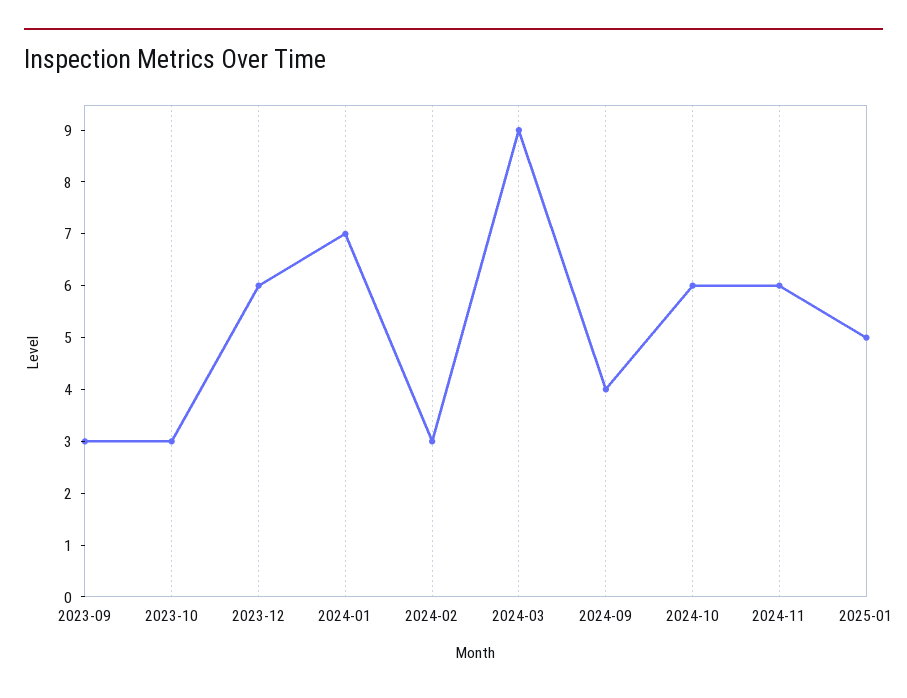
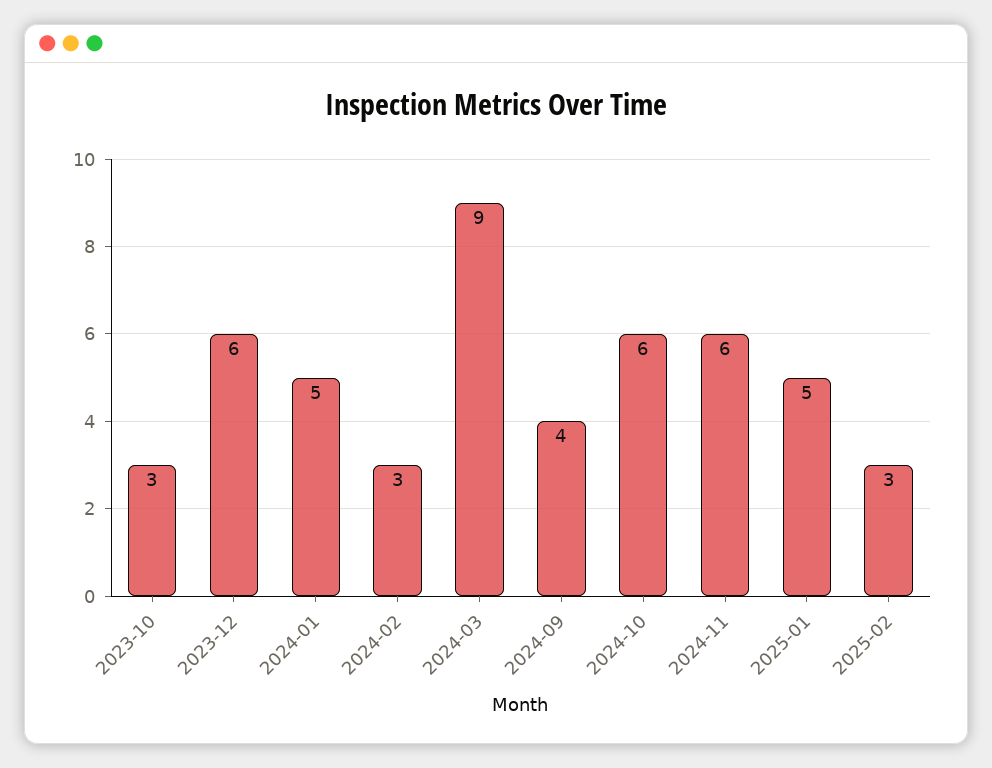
2023-09: 3 -> none
2024-01: 7 -> 5
2025-02: none -> 3

